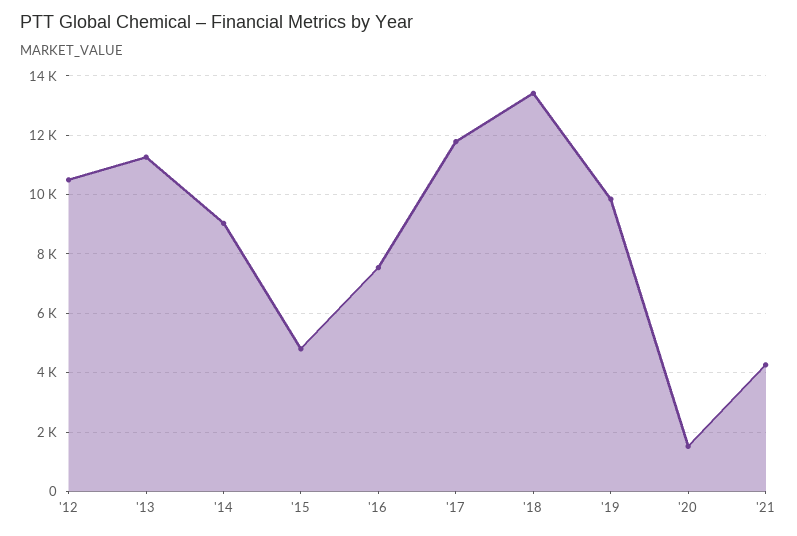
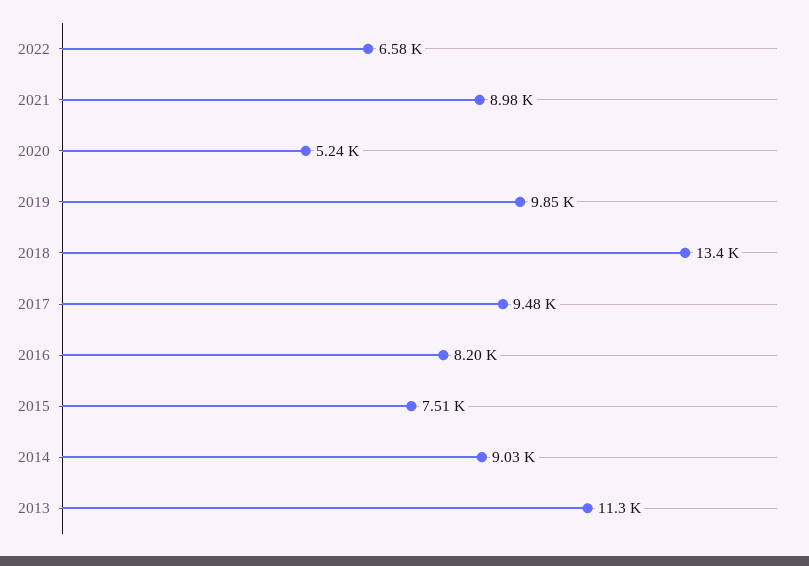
'12: 10500 -> none
'15: 4750 -> 7510
'16: 7500 -> 8200
'17: 11750 -> 9480
'20: 1500 -> 5240
'21: 4250 -> 8980
2022: none -> 6580

